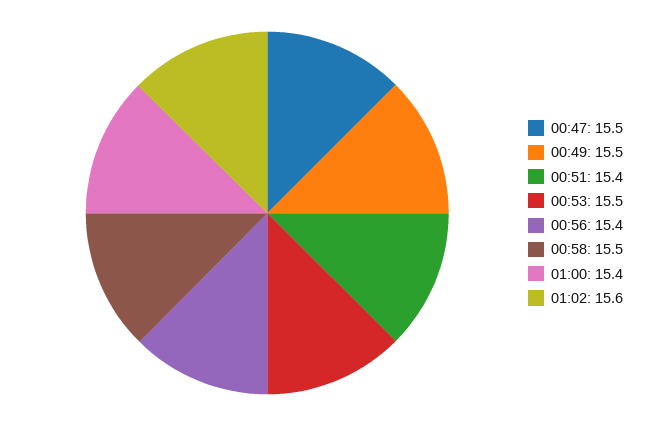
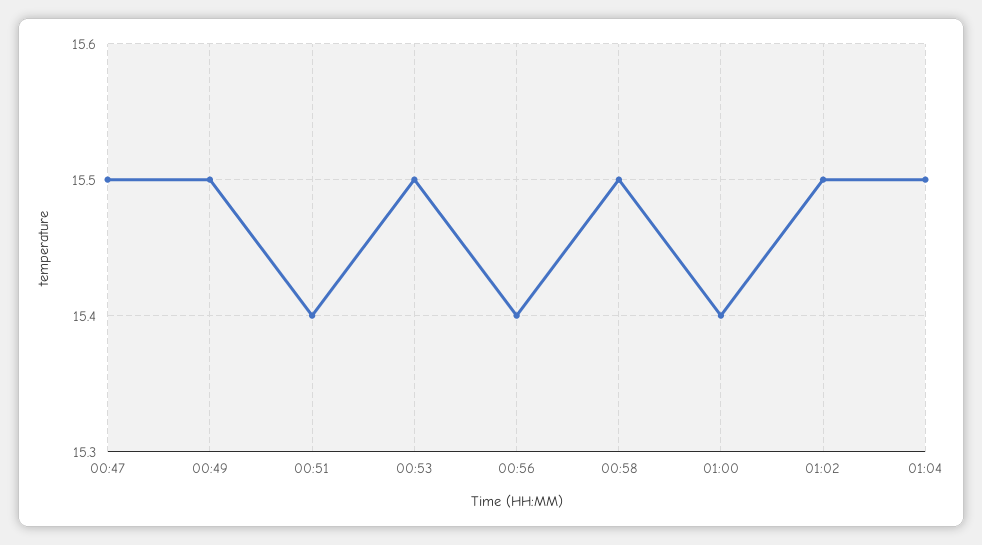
01:02: 15.6 -> 15.5
01:04: none -> 15.5

